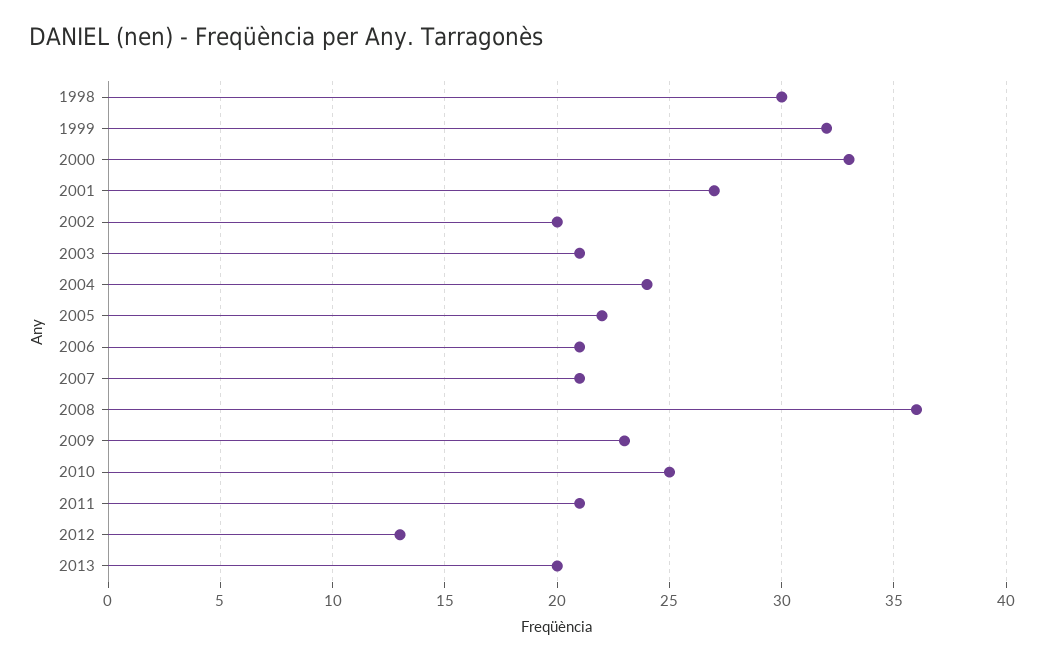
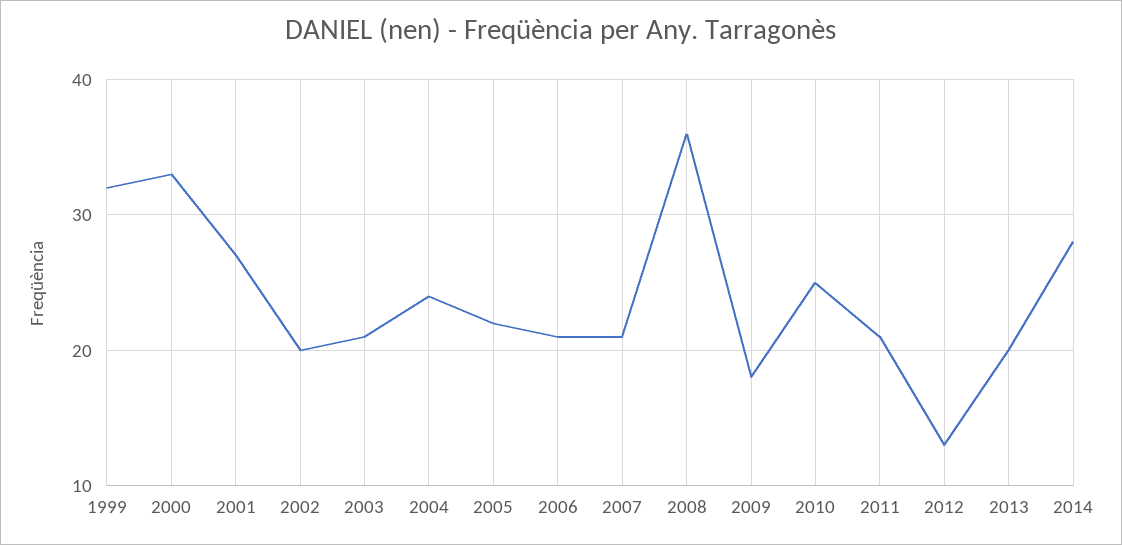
1998: 30 -> none
2009: 23 -> 18
2014: none -> 28

